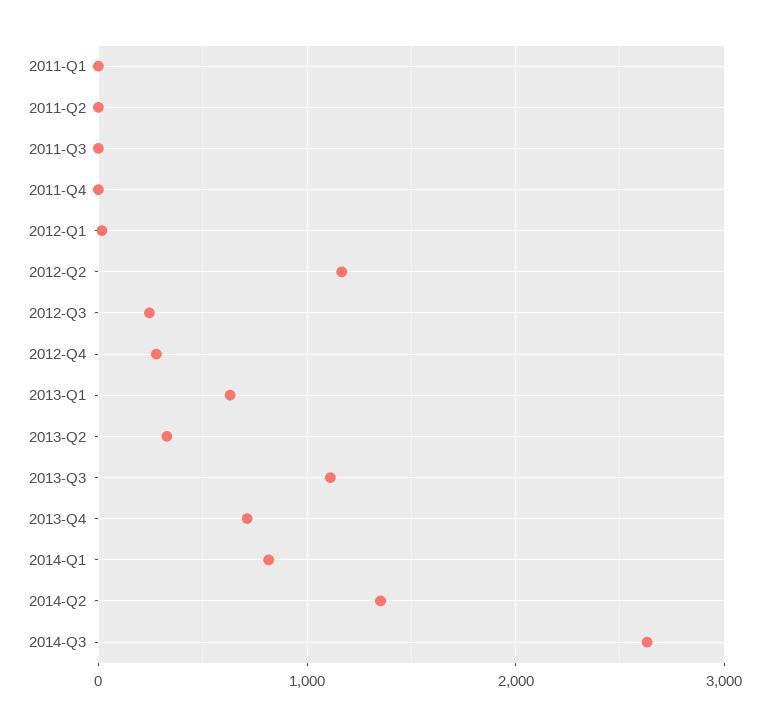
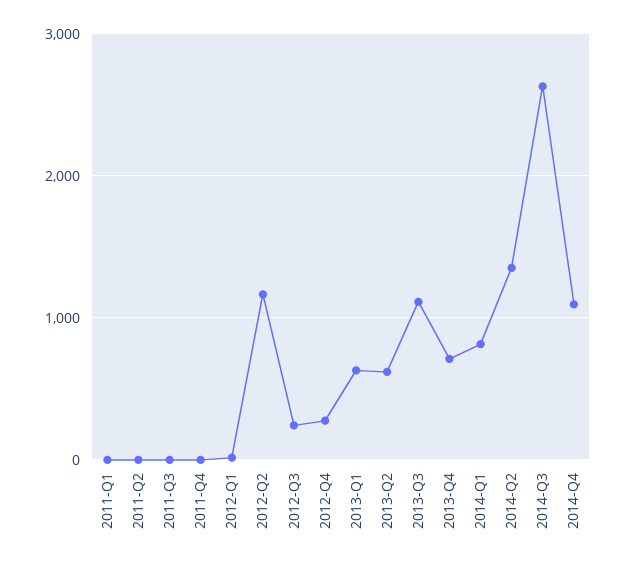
2013-Q2: 300 -> 600
2014-Q4: none -> 1100

